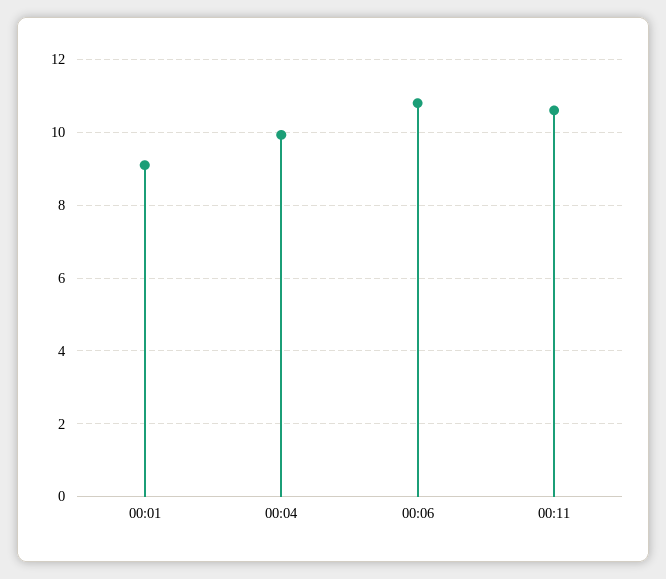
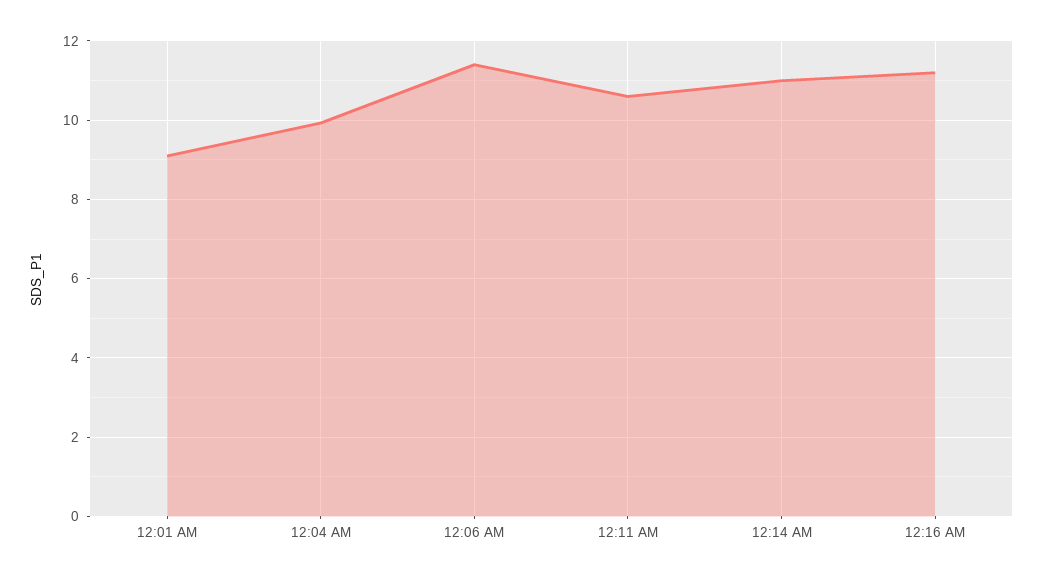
00:06: 10.8 -> 11.4
12:14 AM: none -> 11
12:16 AM: none -> 11.2

